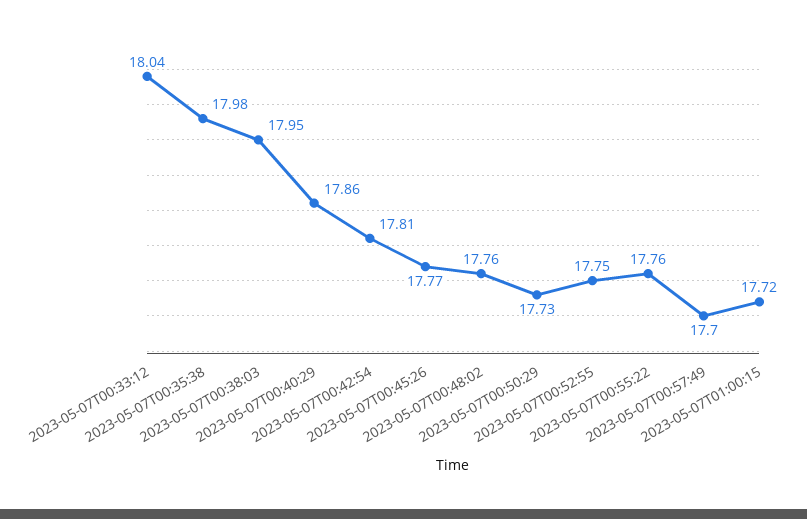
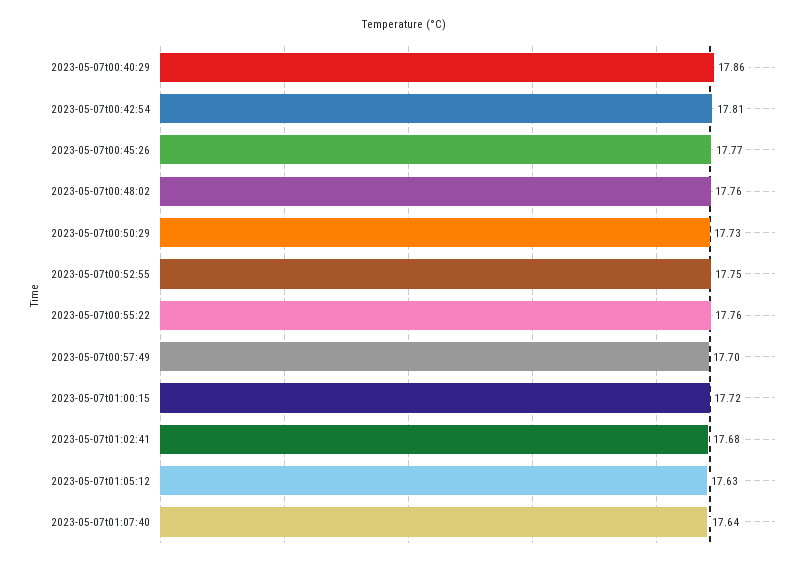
2023-05-07T00:33:12: 18.04 -> none
2023-05-07T00:35:38: 17.98 -> none
2023-05-07T00:38:03: 17.95 -> none
2023-05-07t01:02:41: none -> 17.68
2023-05-07t01:05:12: none -> 17.63
2023-05-07t01:07:40: none -> 17.64

